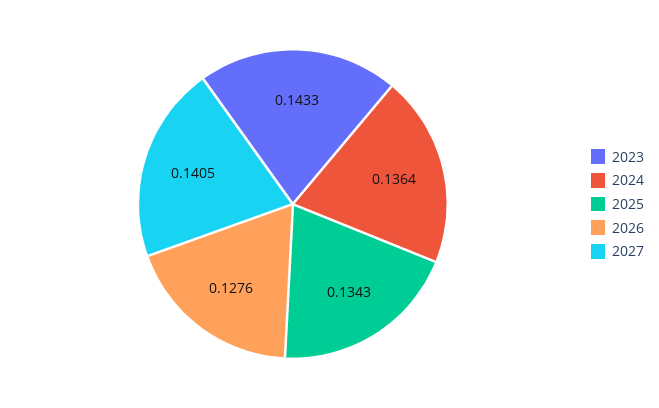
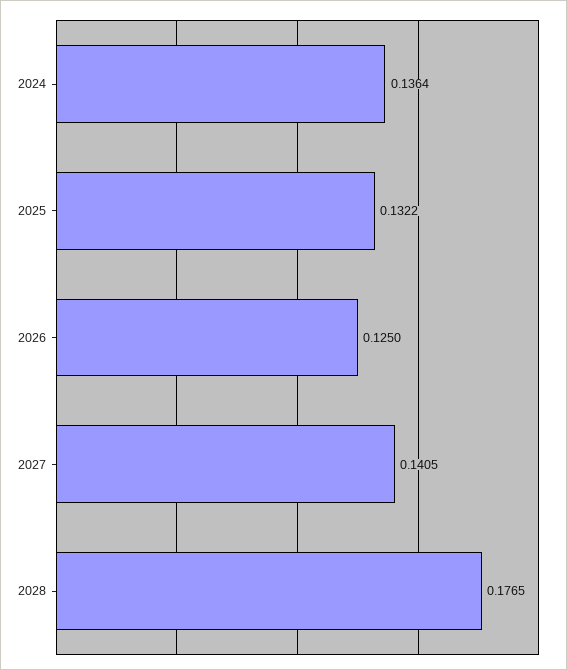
2023: 0.1433 -> none
2025: 0.1343 -> 0.1322
2026: 0.1276 -> 0.125
2028: none -> 0.1765

